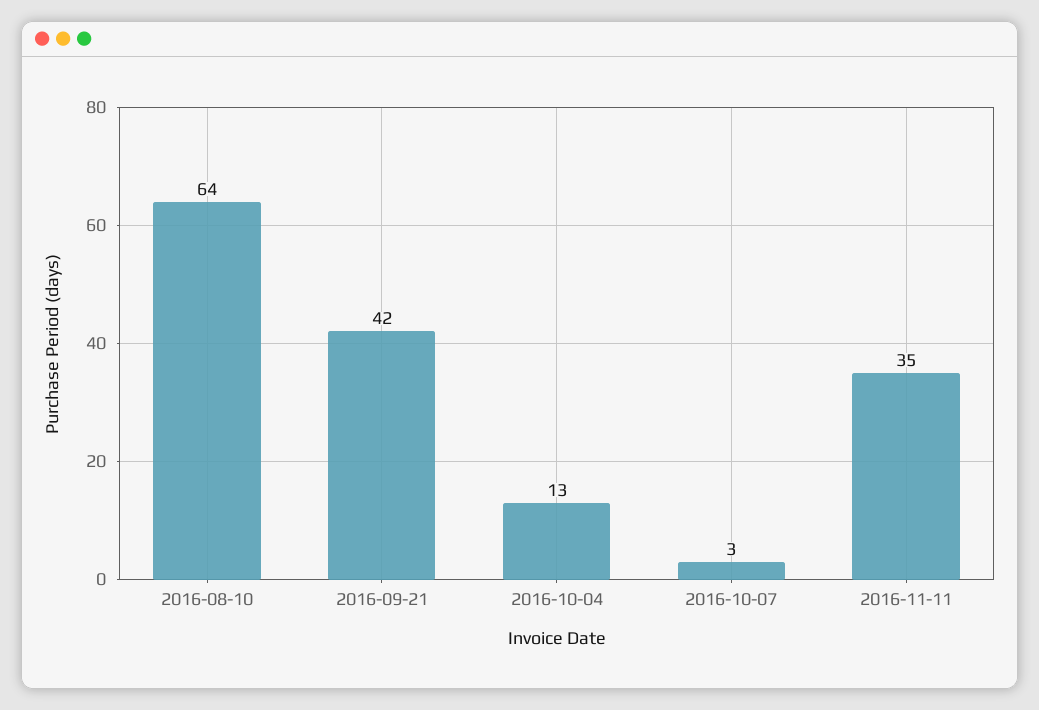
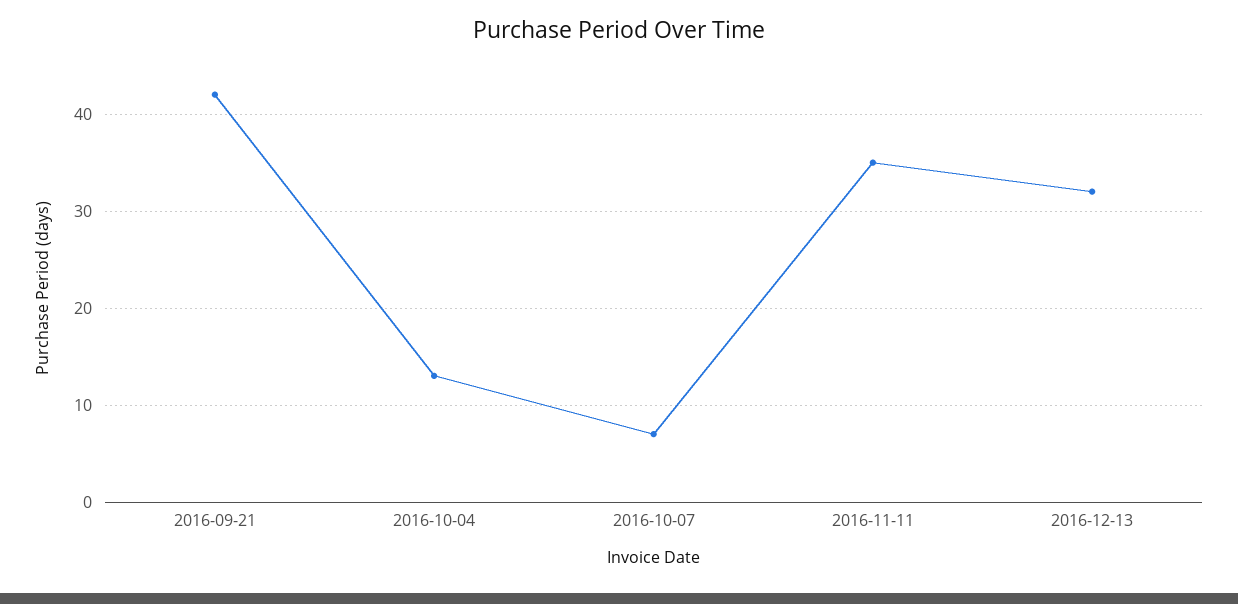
2016-08-10: 64 -> none
2016-10-07: 3 -> 7
2016-12-13: none -> 32

